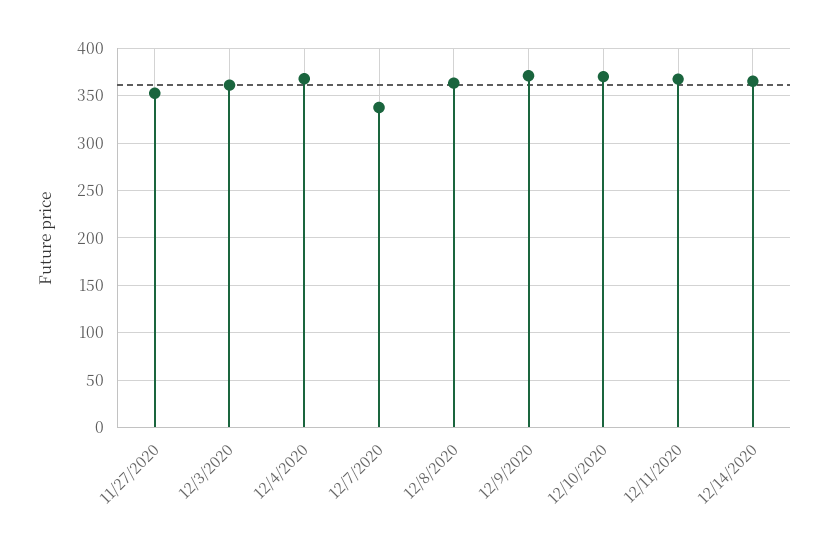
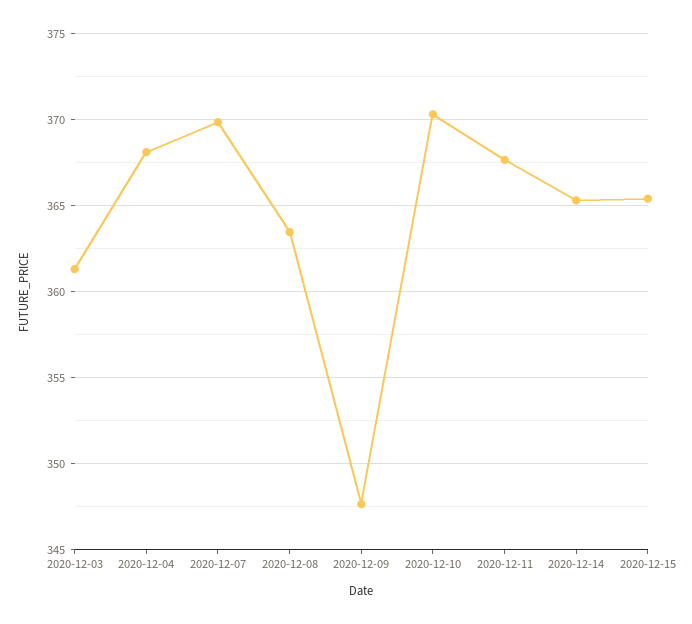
11/27/2020: 350 -> none
12/7/2020: 340 -> 370
12/9/2020: 370 -> 347.5
2020-12-15: none -> 365.5

